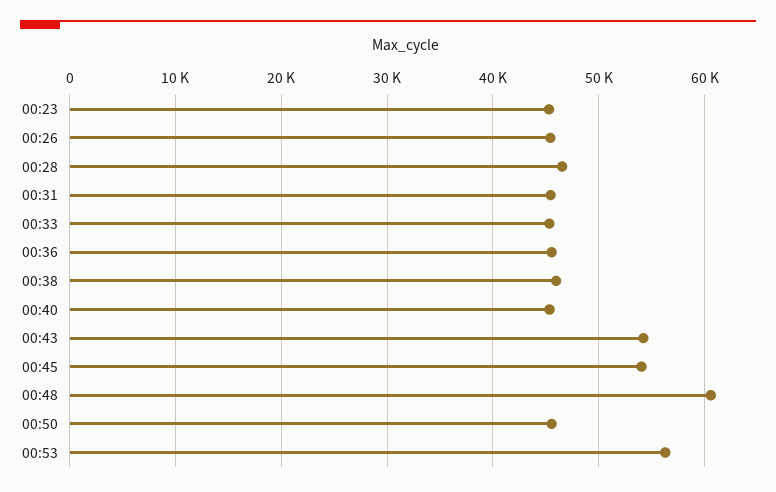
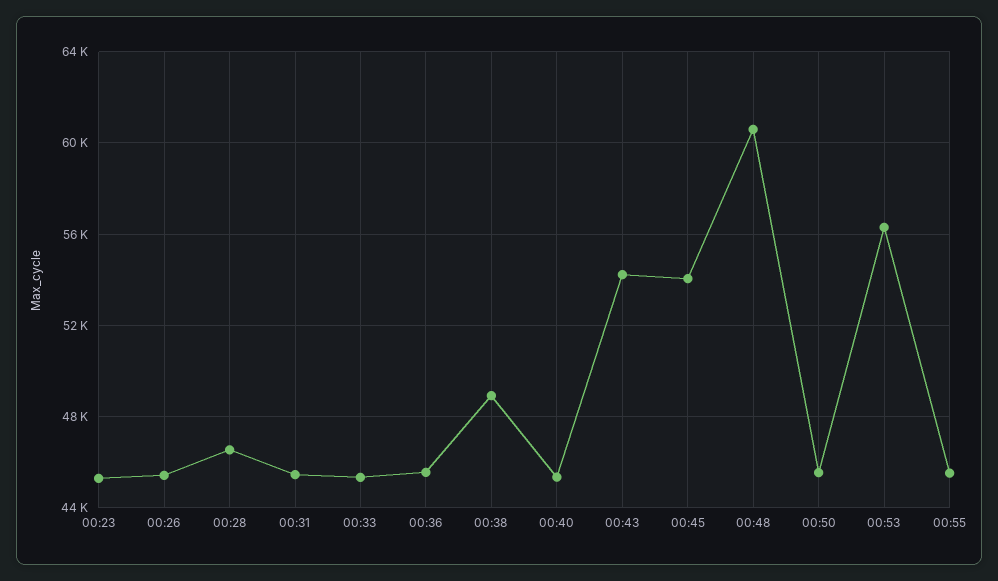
00:38: 46000 -> 49000
00:55: none -> 45500

